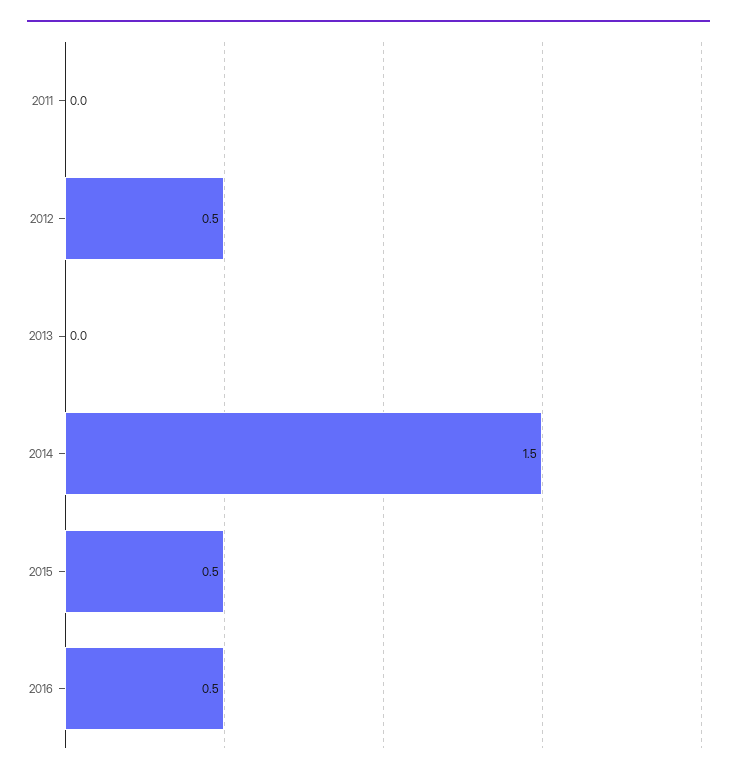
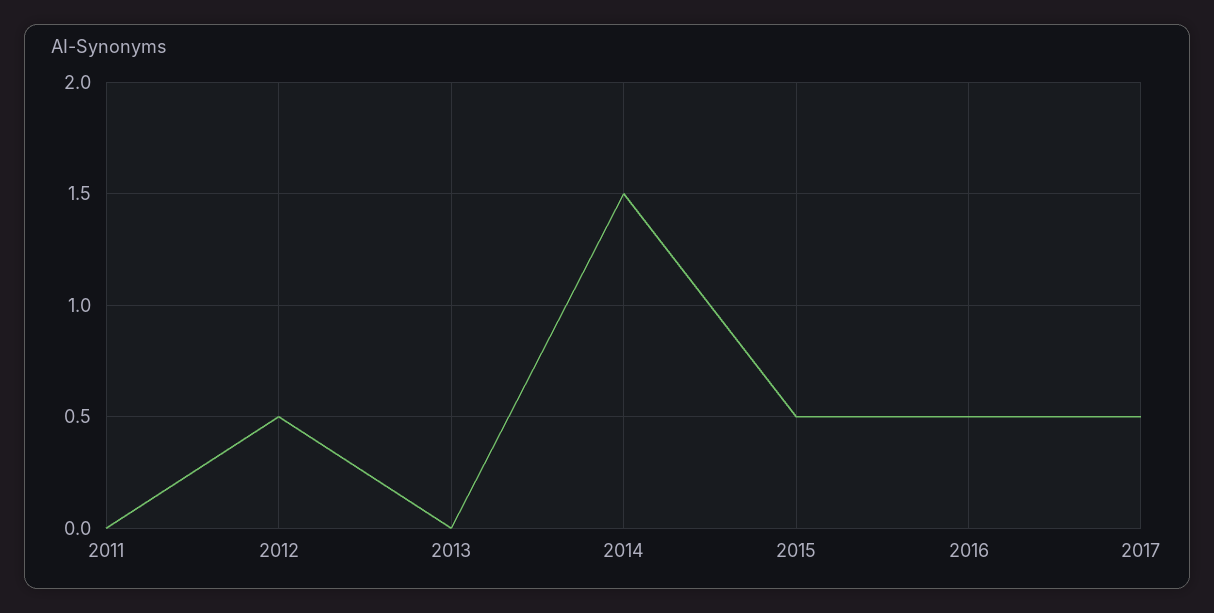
2017: none -> 0.5

